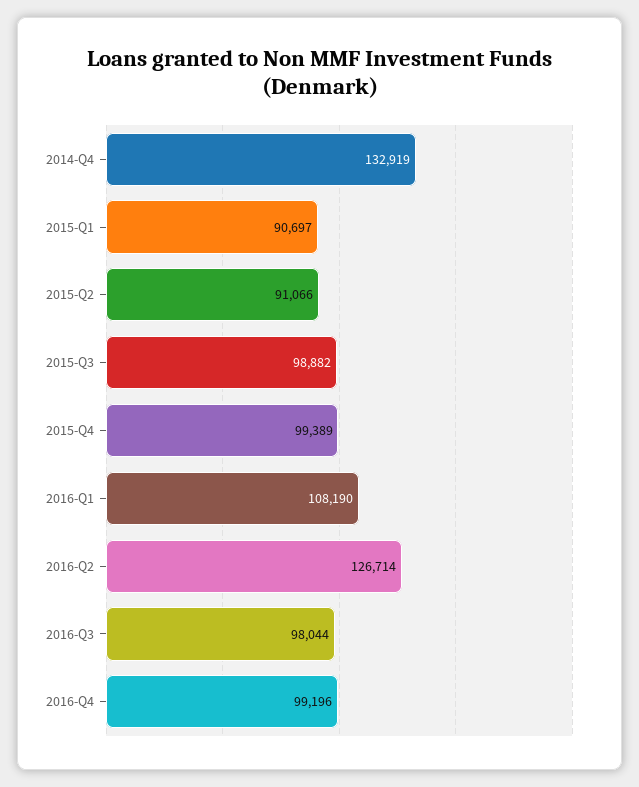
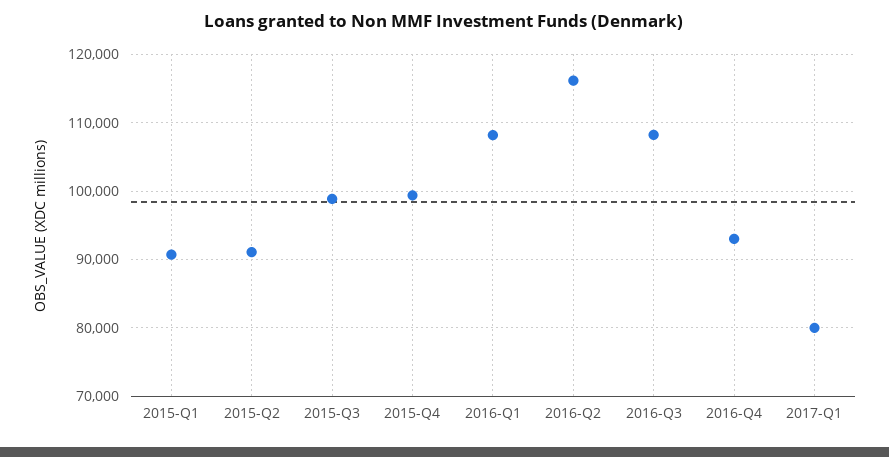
2014-Q4: 132919 -> none
2016-Q2: 126714 -> 116000
2016-Q3: 98044 -> 108000
2016-Q4: 99196 -> 93000
2017-Q1: none -> 80000

